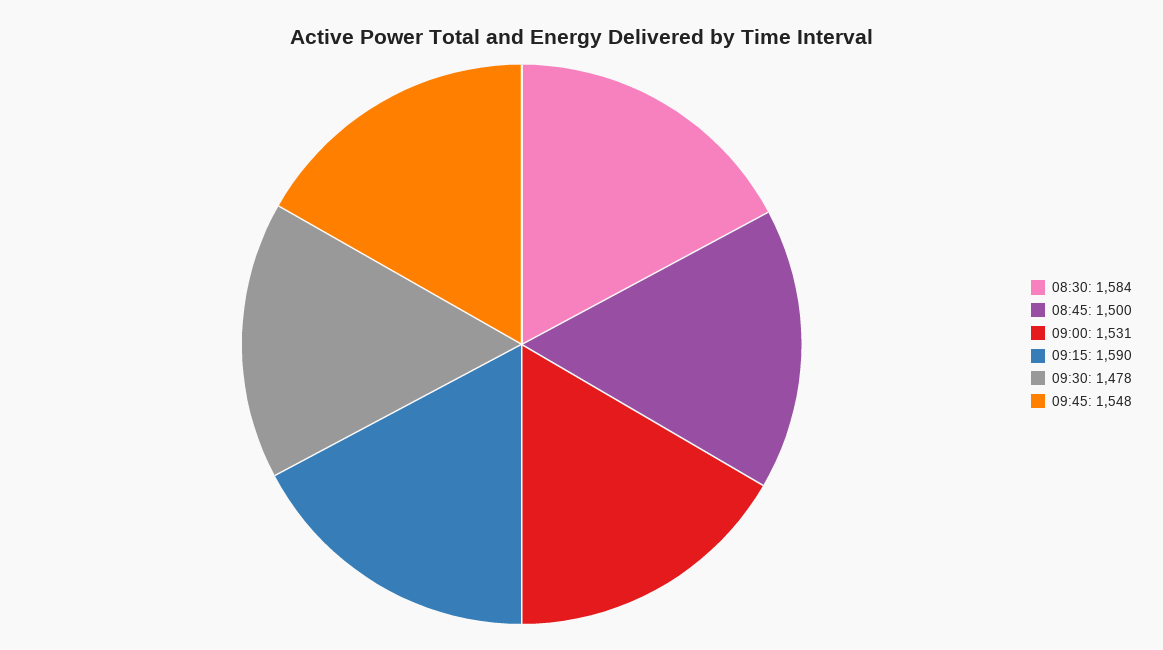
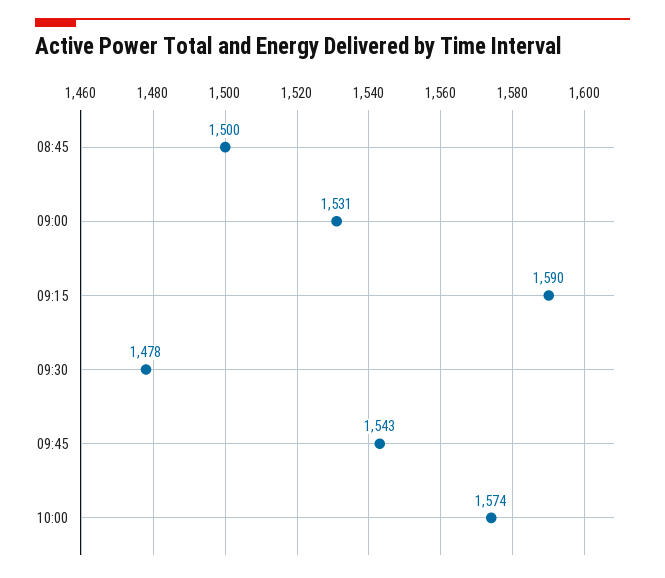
08:30: 1584 -> none
09:45: 1548 -> 1543
10:00: none -> 1574

